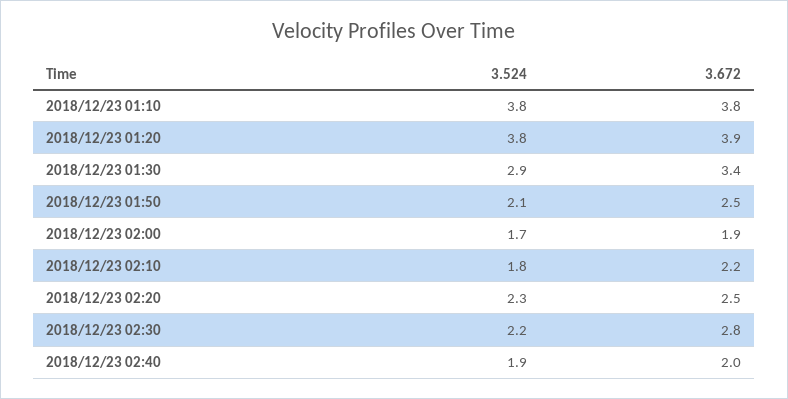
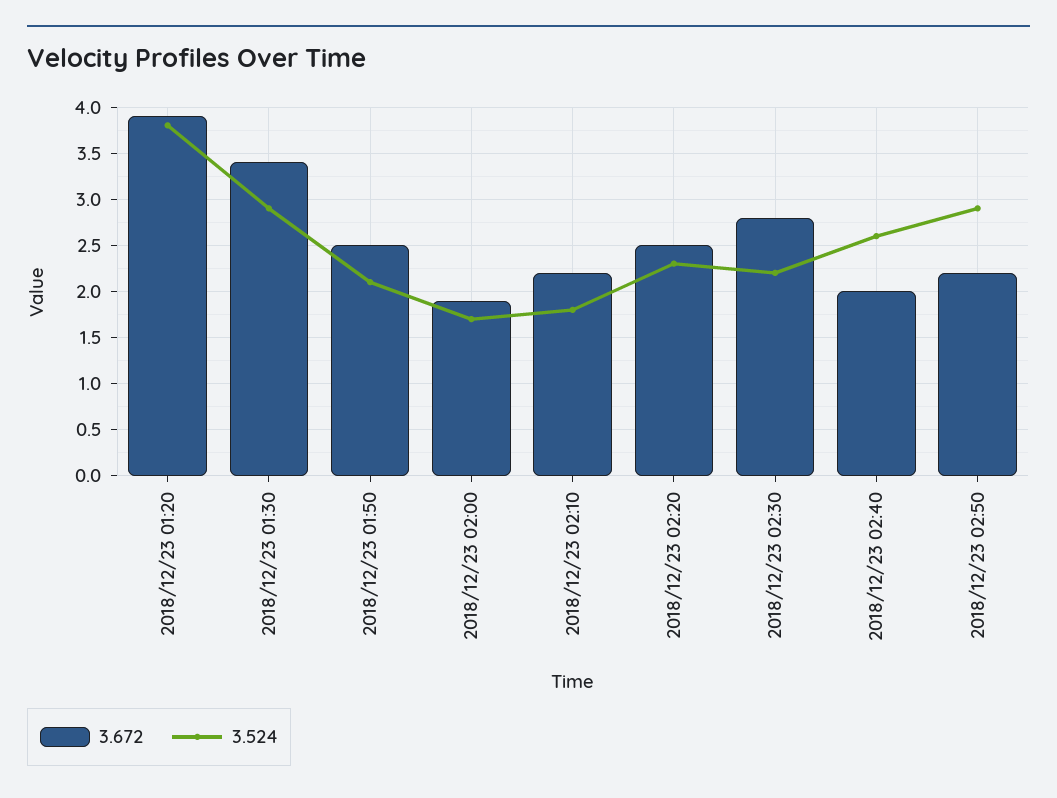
3.524, 2018/12/23 01:10: 3.8 -> none
3.672, 2018/12/23 01:10: 3.8 -> none
3.524, 2018/12/23 02:40: 1.9 -> 2.6
3.672, 2018/12/23 02:50: none -> 2.2
3.524, 2018/12/23 02:50: none -> 2.9

